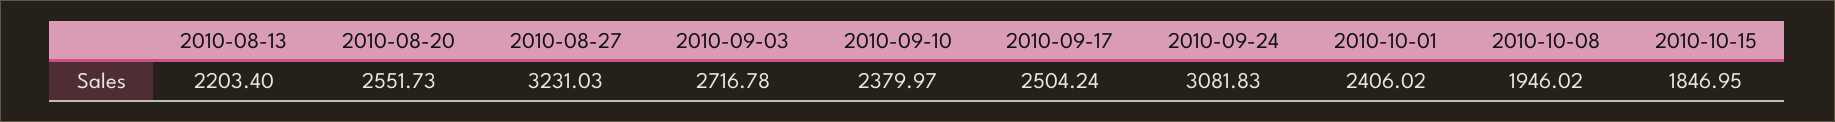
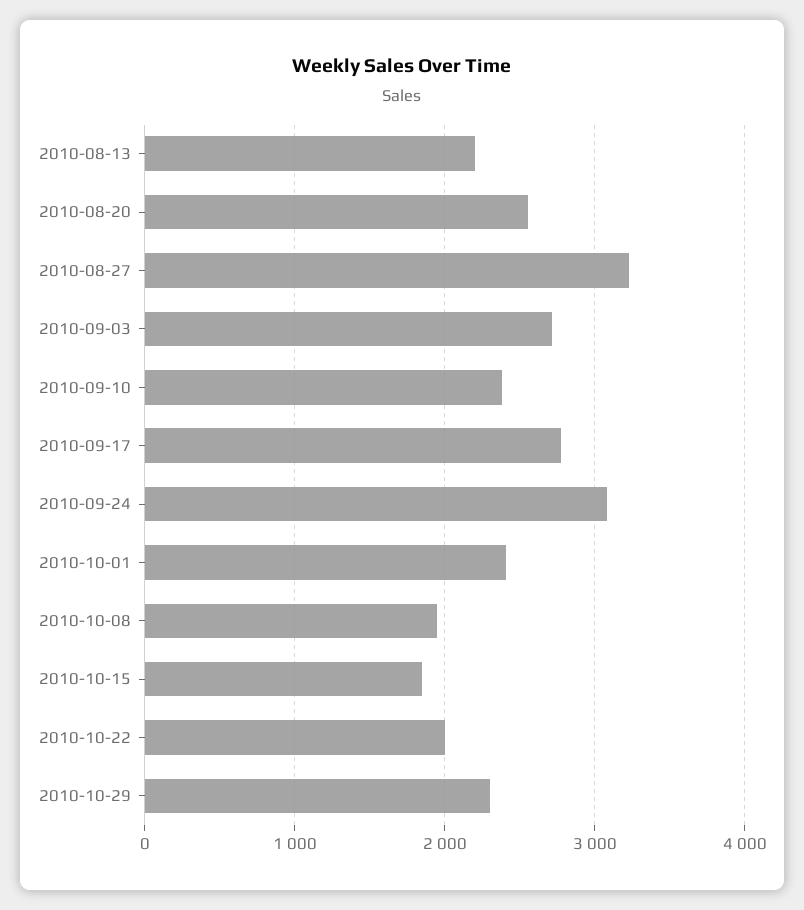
2010-09-17: 2504.24 -> 2800
2010-10-22: none -> 2000
2010-10-29: none -> 2300

